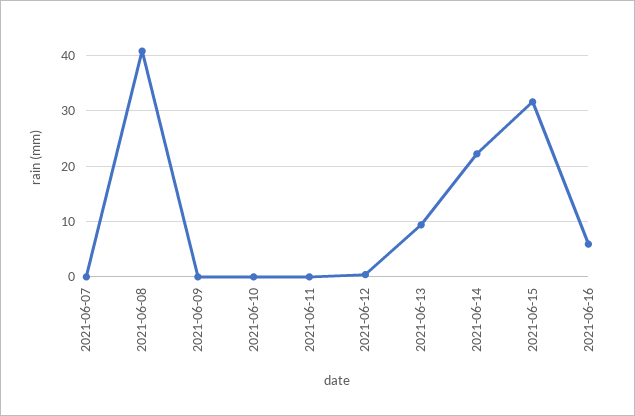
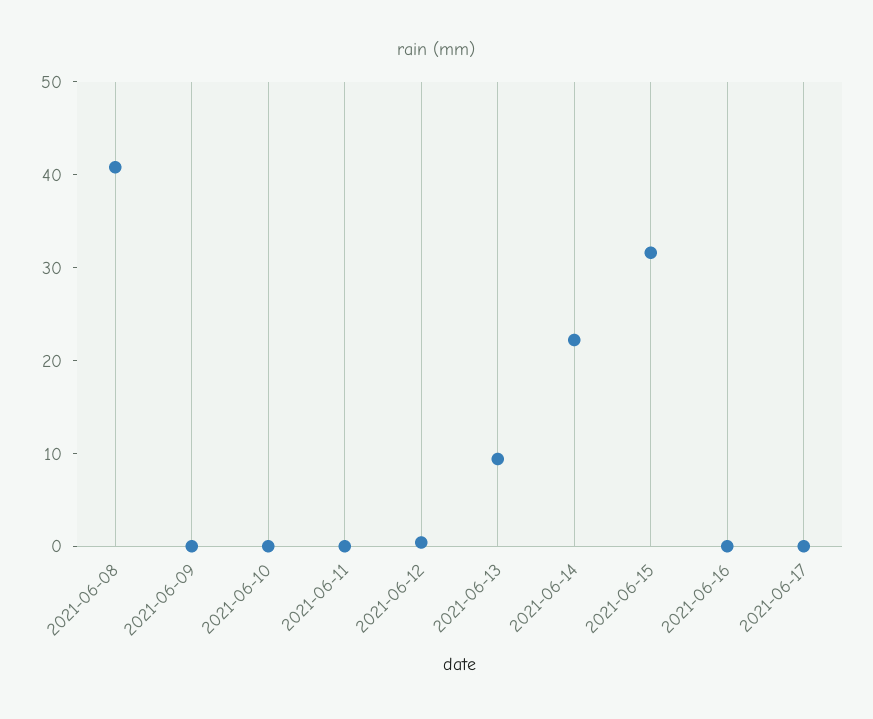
2021-06-07: 0 -> none
2021-06-16: 6 -> 0
2021-06-17: none -> 0

